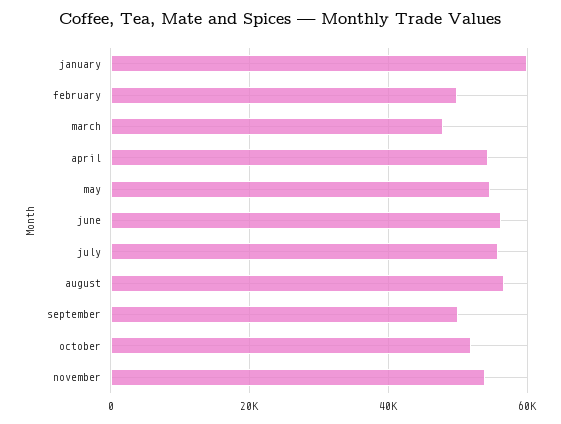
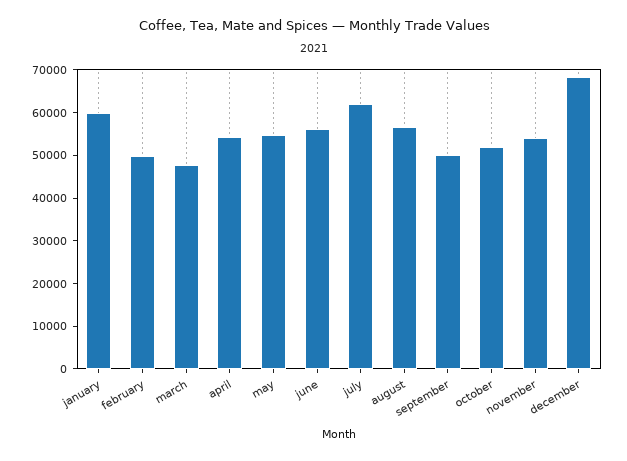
july: 56000 -> 62000
december: none -> 68000

